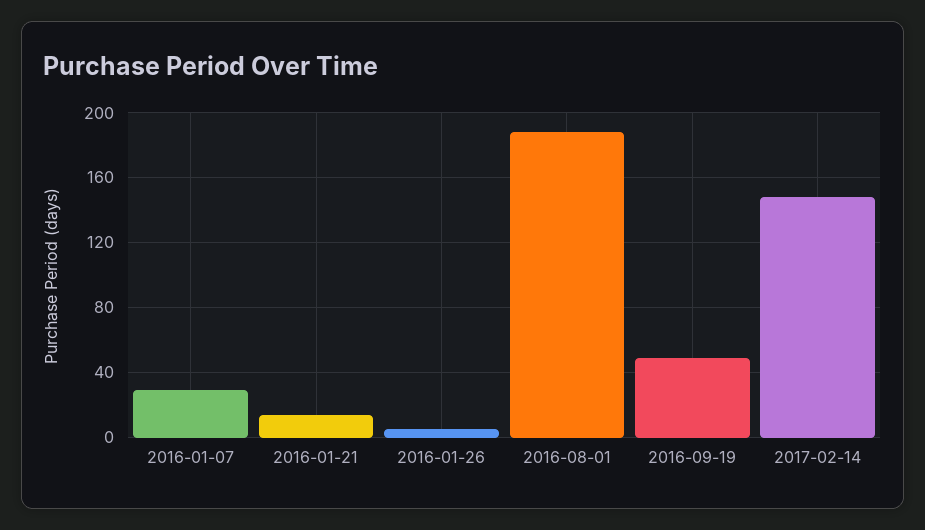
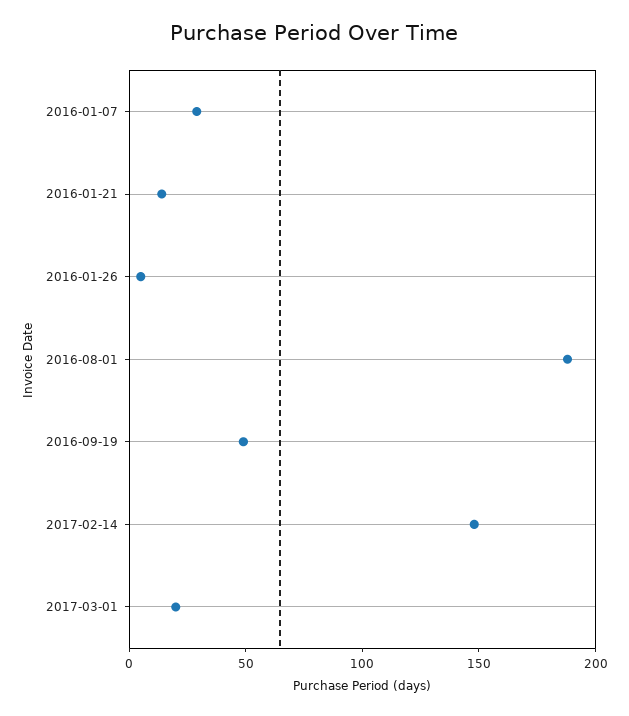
2017-03-01: none -> 20

